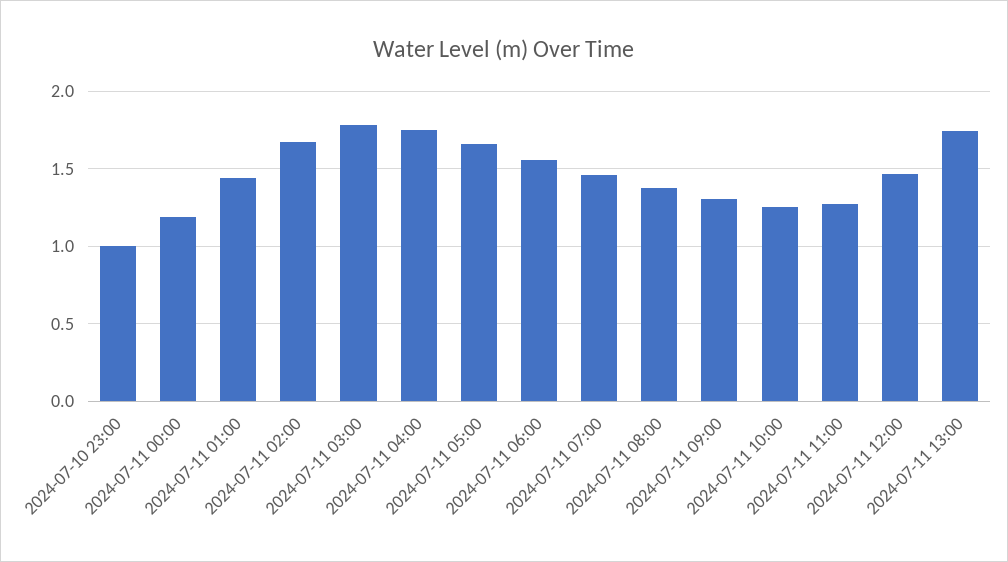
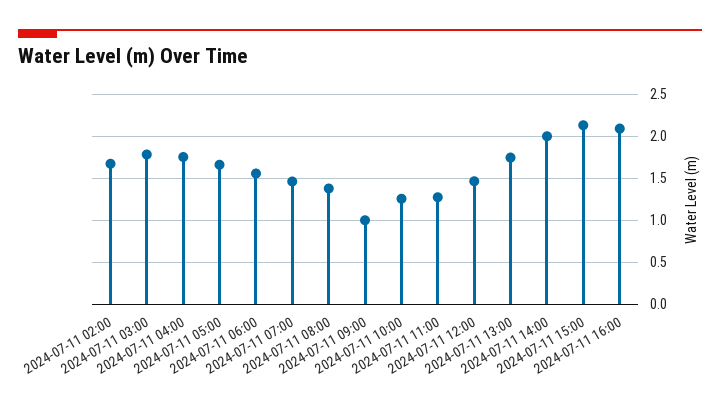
2024-07-10 23:00: 1 -> none
2024-07-11 00:00: 1.2 -> none
2024-07-11 01:00: 1.45 -> none
2024-07-11 09:00: 1.3 -> 1
2024-07-11 14:00: none -> 2
2024-07-11 15:00: none -> 2.1
2024-07-11 16:00: none -> 2.1

